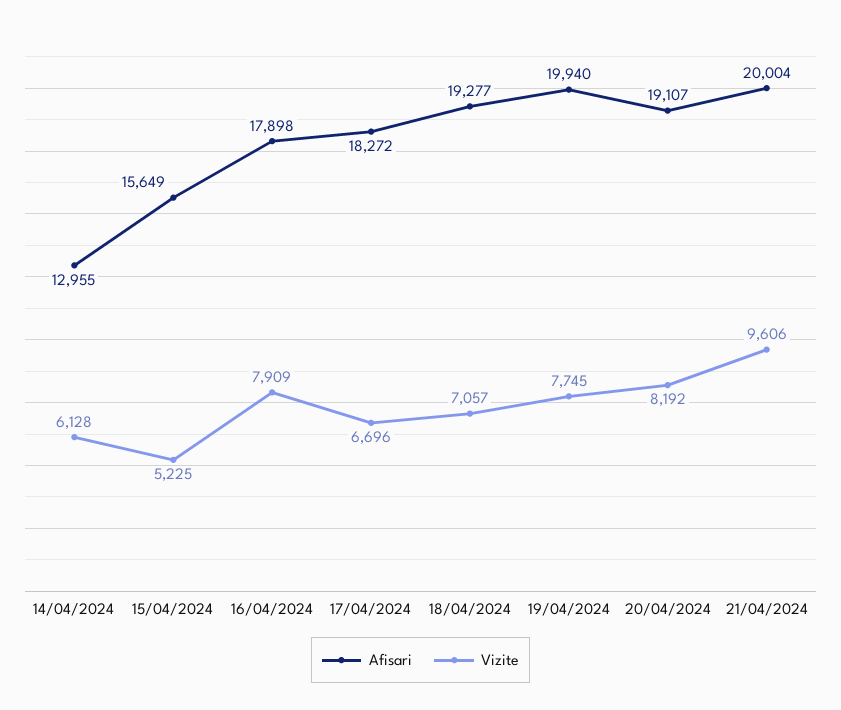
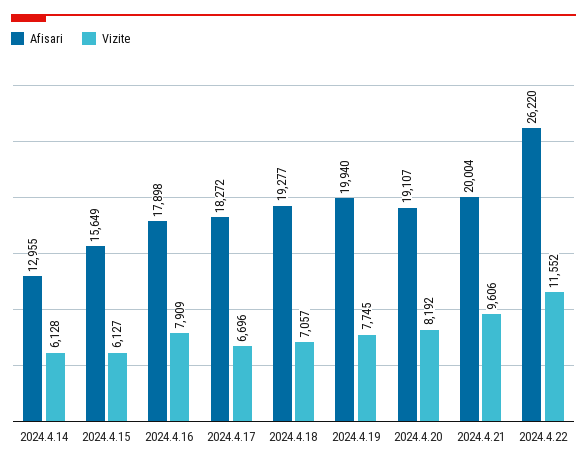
Vizite, 15/04/2024: 5225 -> 6127
Afisari, 2024.4.22: none -> 26220
Vizite, 2024.4.22: none -> 11552

